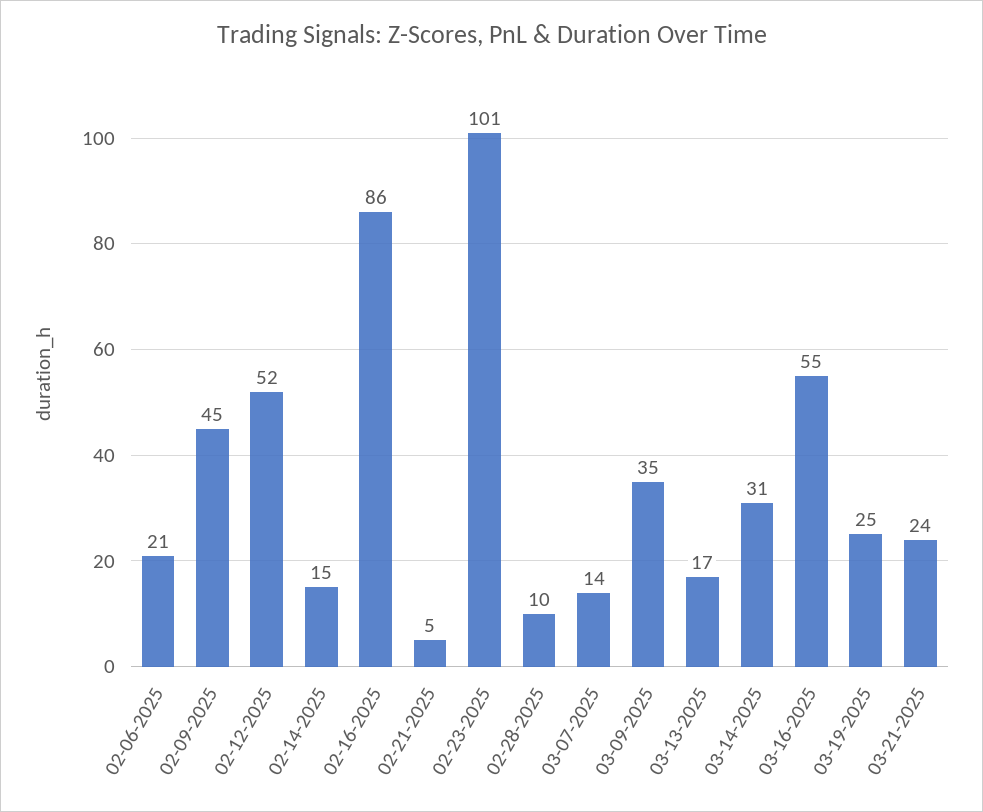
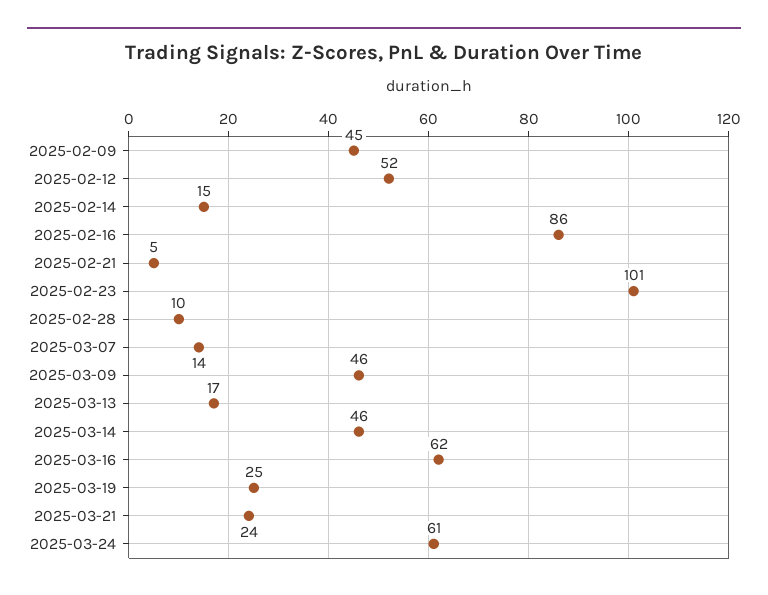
02-06-2025: 21 -> none
03-09-2025: 35 -> 46
03-14-2025: 31 -> 46
03-16-2025: 55 -> 62
2025-03-24: none -> 61

